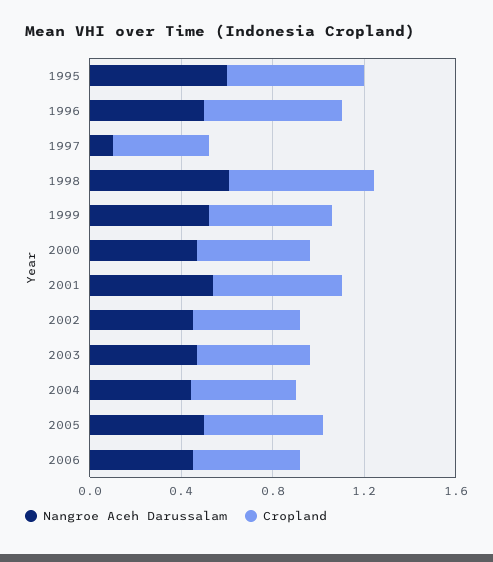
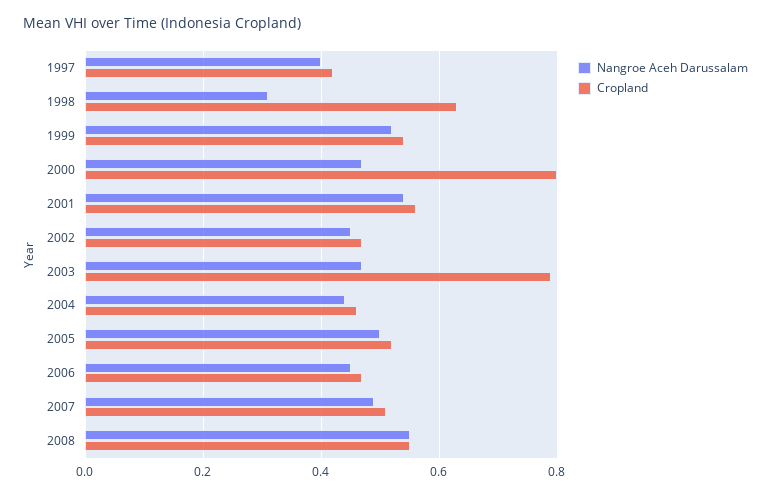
Nangroe Aceh Darussalam, 1995: 0.6 -> none
Cropland, 1995: 0.6 -> none
Nangroe Aceh Darussalam, 1996: 0.5 -> none
Cropland, 1996: 0.6 -> none
Nangroe Aceh Darussalam, 1997: 0.1 -> 0.4
Nangroe Aceh Darussalam, 1998: 0.6 -> 0.3
Cropland, 2000: 0.5 -> 0.8
Cropland, 2003: 0.5 -> 0.8
Nangroe Aceh Darussalam, 2007: none -> 0.5
Cropland, 2007: none -> 0.5
Nangroe Aceh Darussalam, 2008: none -> 0.55
Cropland, 2008: none -> 0.55

